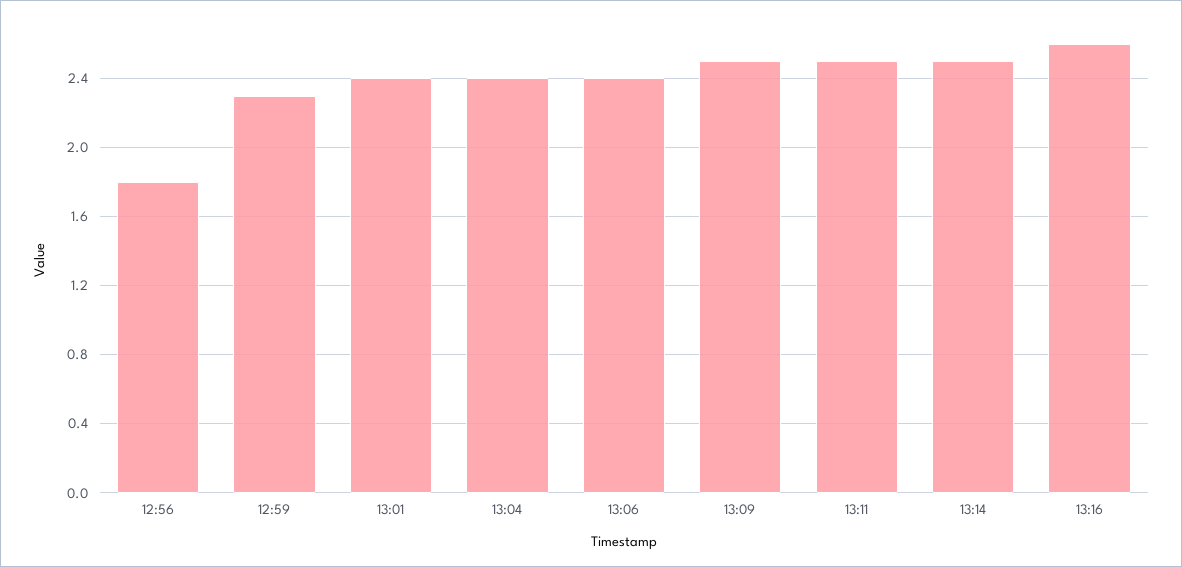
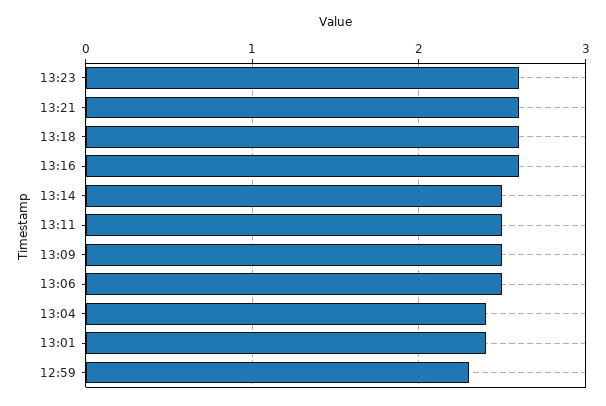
12:56: 1.8 -> none
13:06: 2.4 -> 2.5
13:23: none -> 2.6
13:21: none -> 2.6
13:18: none -> 2.6

